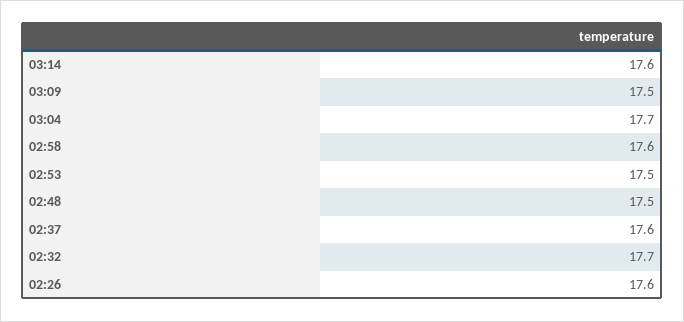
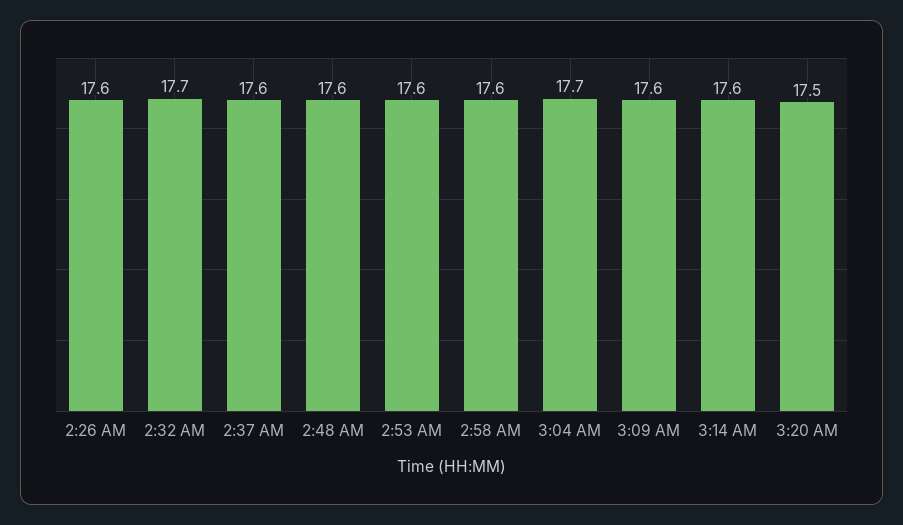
03:09: 17.5 -> 17.6
02:53: 17.5 -> 17.6
02:48: 17.5 -> 17.6
3:20 AM: none -> 17.5

